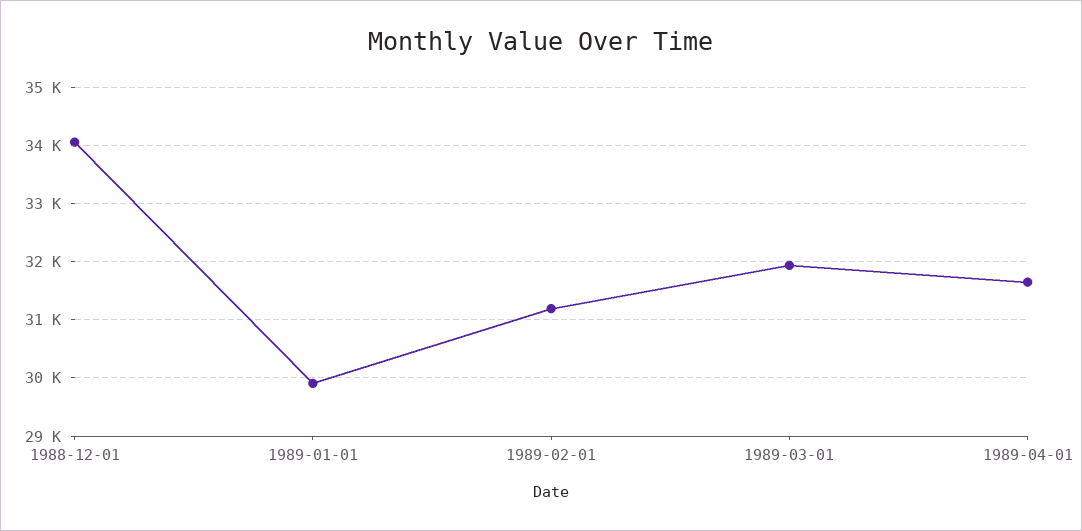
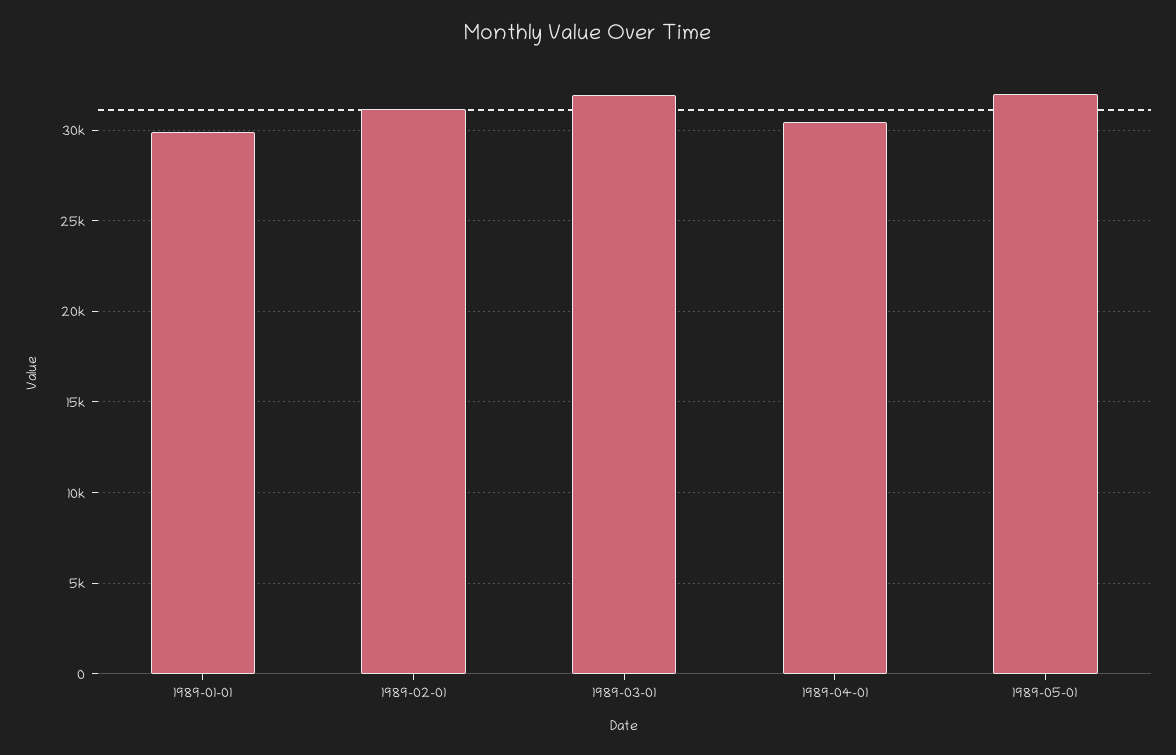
1988-12-01: 34000 -> none
1989-04-01: 31600 -> 30500
1989-05-01: none -> 32000

